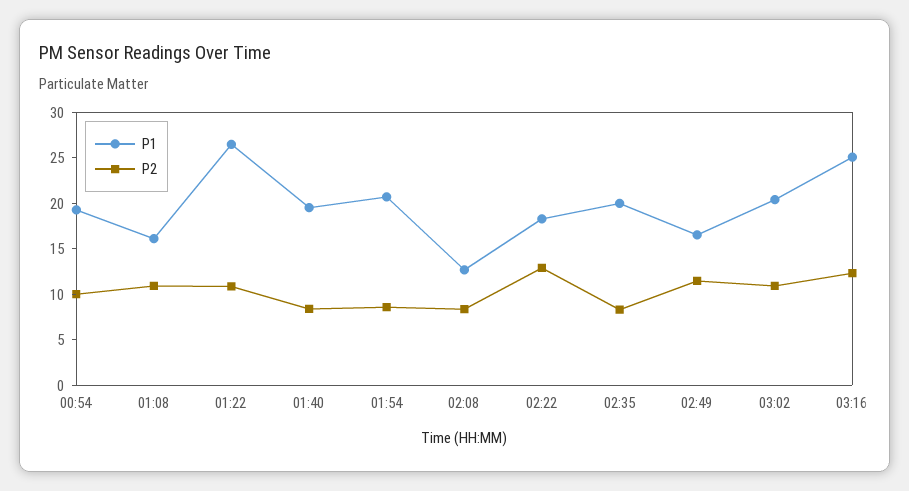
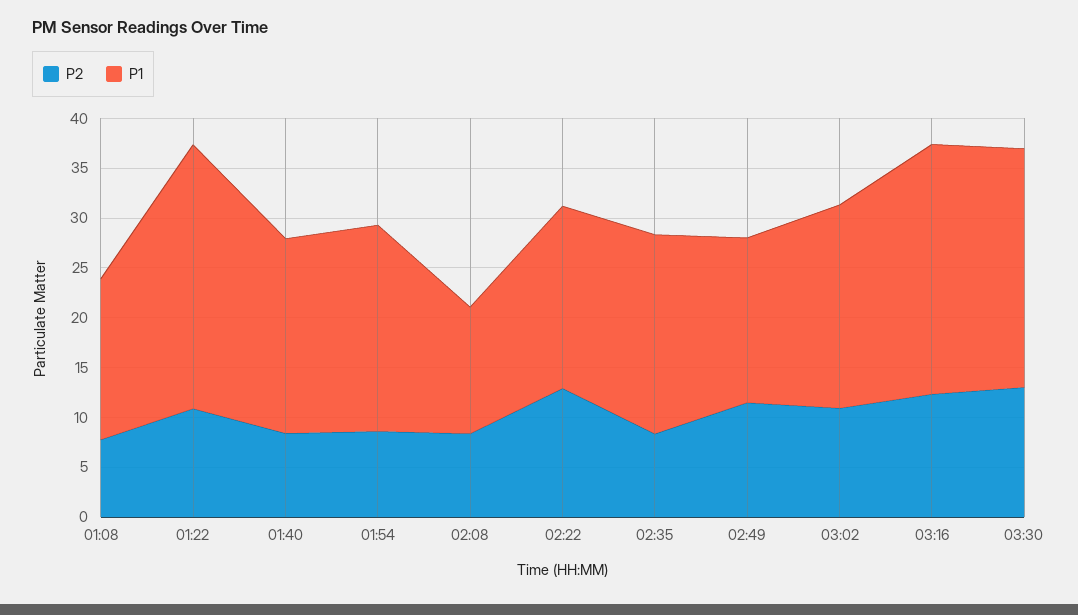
P1, 00:54: 19 -> none
P2, 00:54: 10 -> none
P2, 01:08: 11 -> 8
P2, 03:30: none -> 13
P1, 03:30: none -> 24

